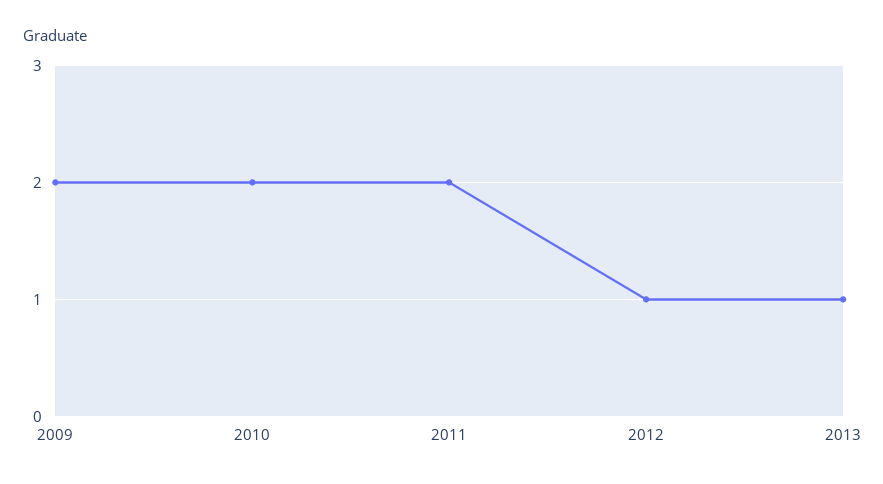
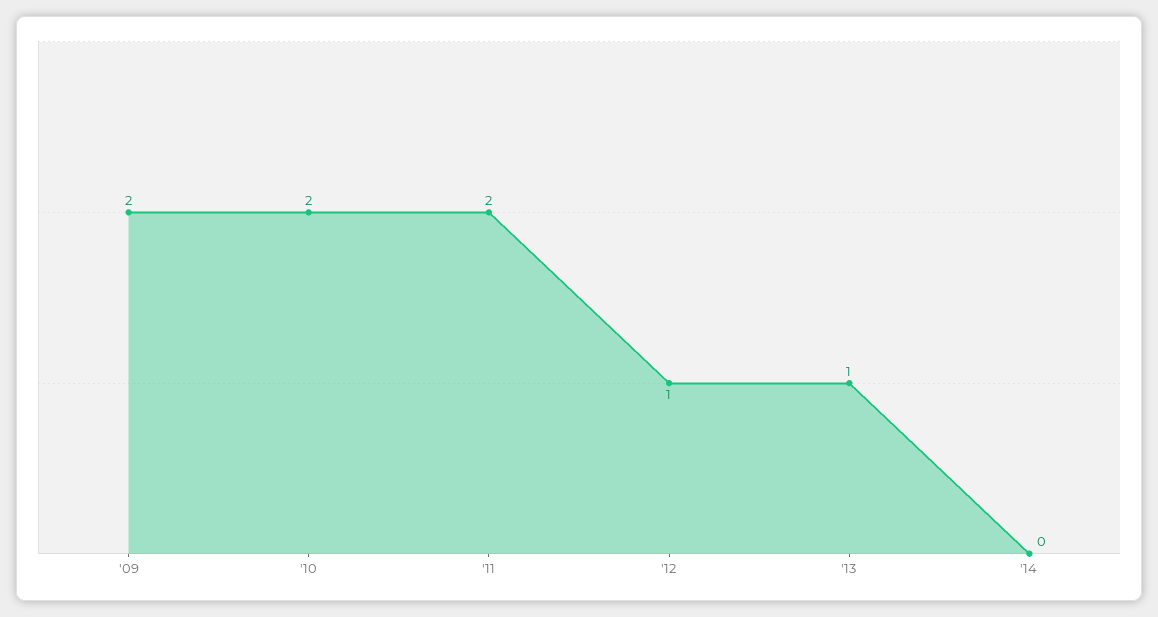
'14: none -> 0

